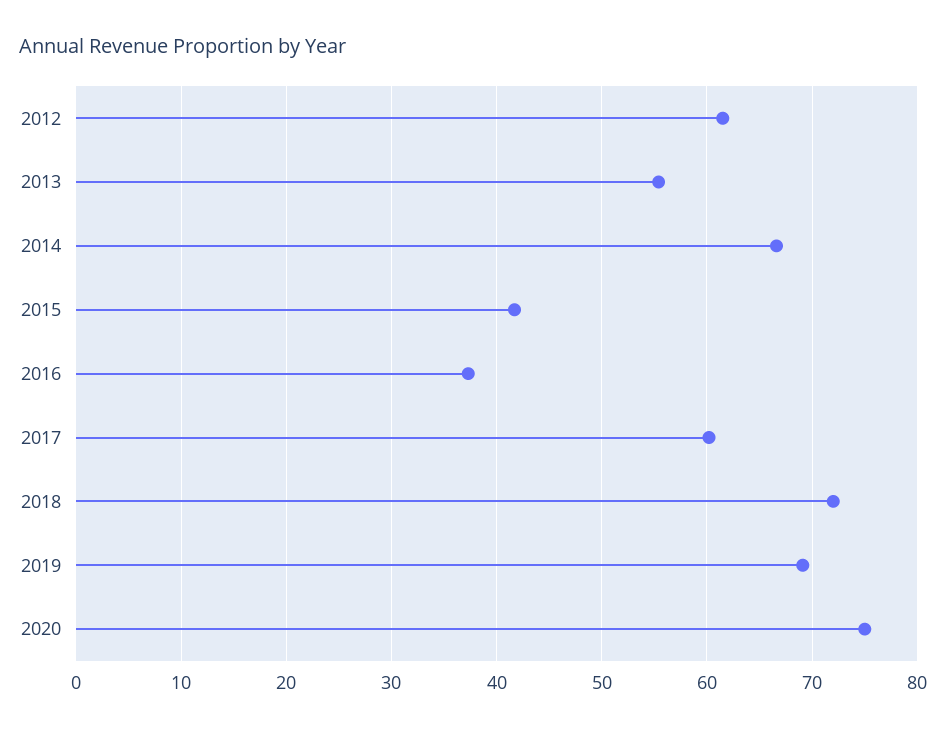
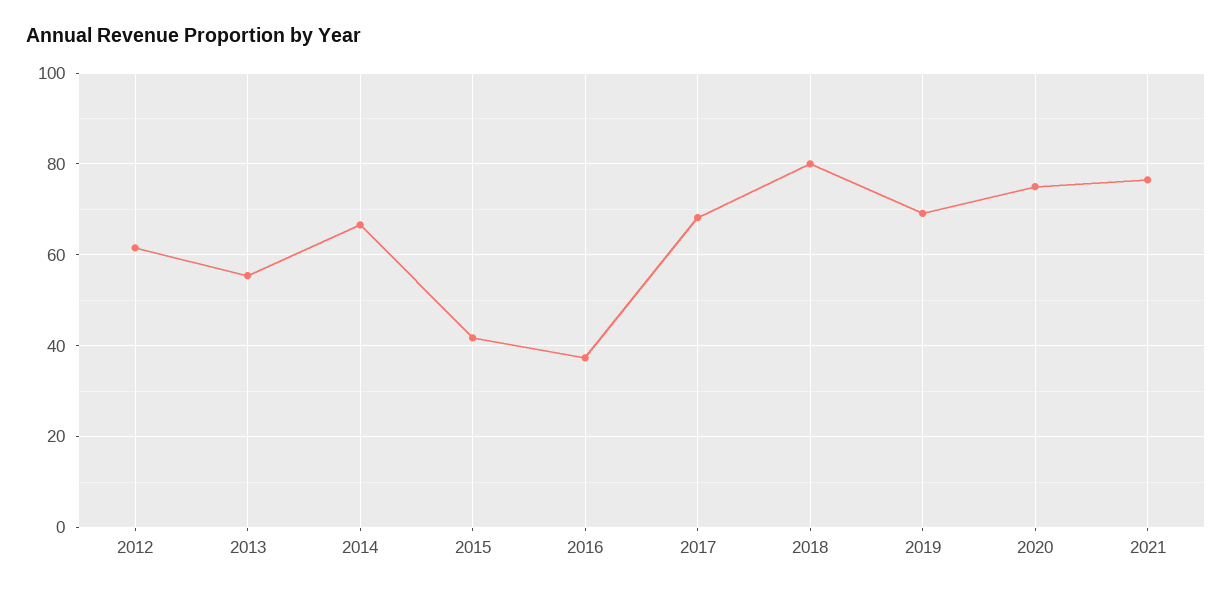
2017: 60 -> 68
2018: 72 -> 80
2021: none -> 76

